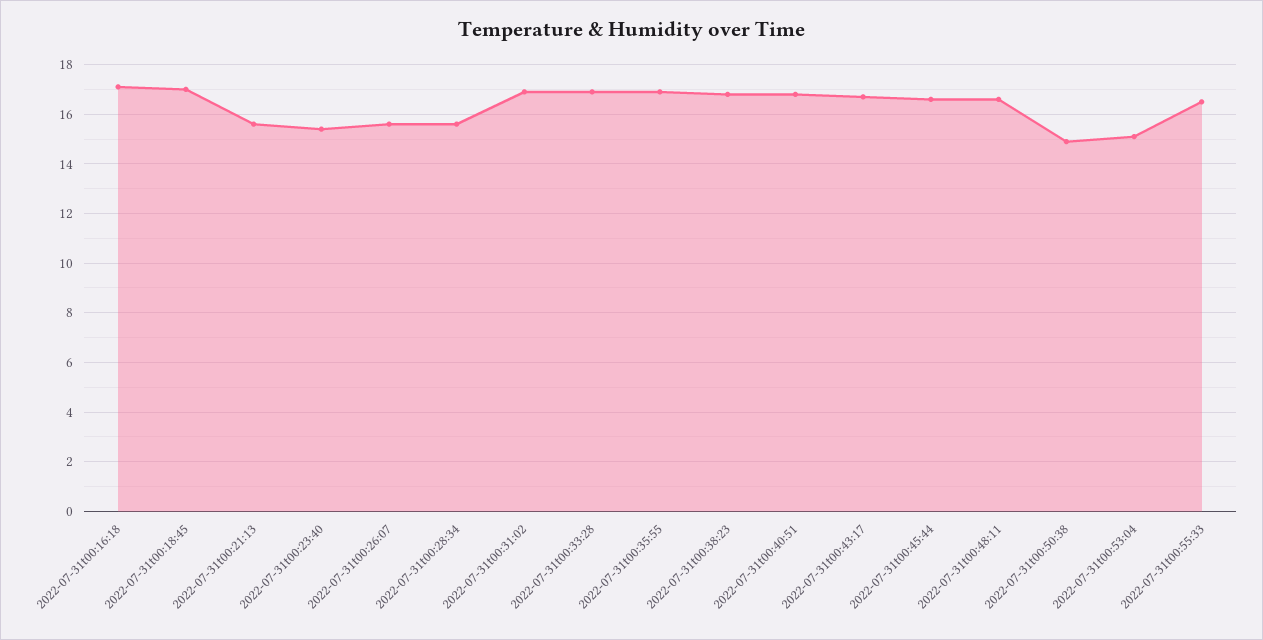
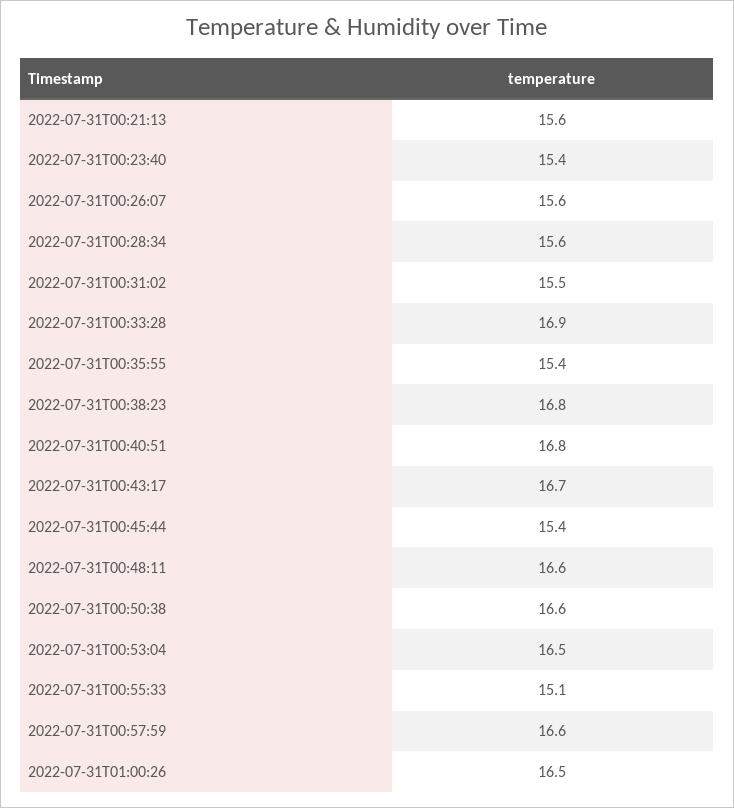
2022-07-31t00:16:18: 17 -> none
2022-07-31t00:18:45: 17 -> none
2022-07-31t00:31:02: 17 -> 15.5
2022-07-31t00:35:55: 17 -> 15.4
2022-07-31t00:45:44: 16.5 -> 15.4
2022-07-31t00:50:38: 15 -> 16.6
2022-07-31t00:53:04: 15 -> 16.5
2022-07-31t00:55:33: 16.5 -> 15.1
2022-07-31T00:57:59: none -> 16.6
2022-07-31T01:00:26: none -> 16.5

